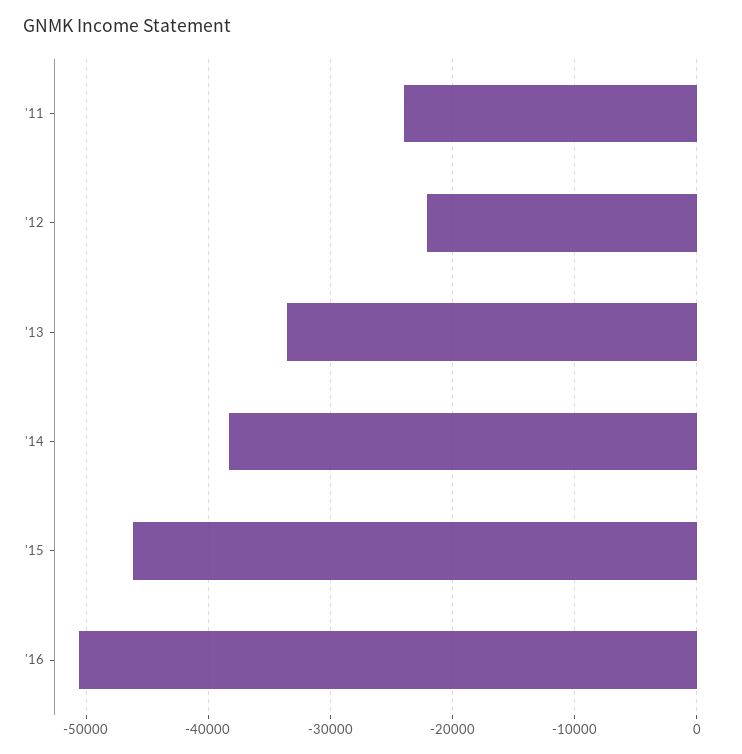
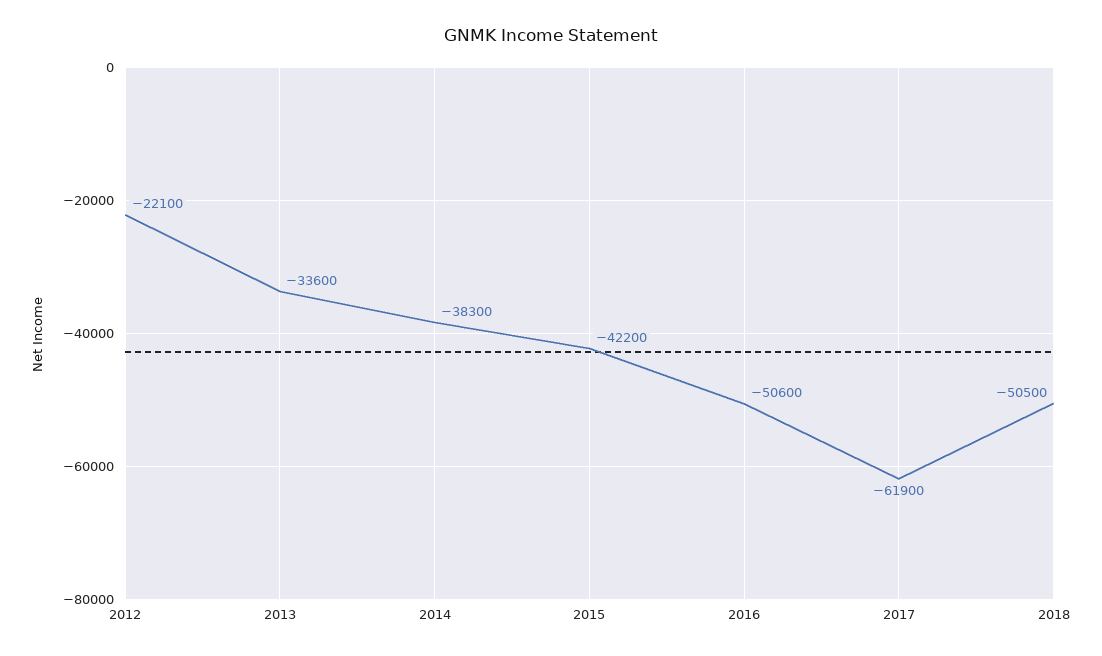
'11: -24000 -> none
'15: -46000 -> -42200
2017: none -> -61900
2018: none -> -50500

